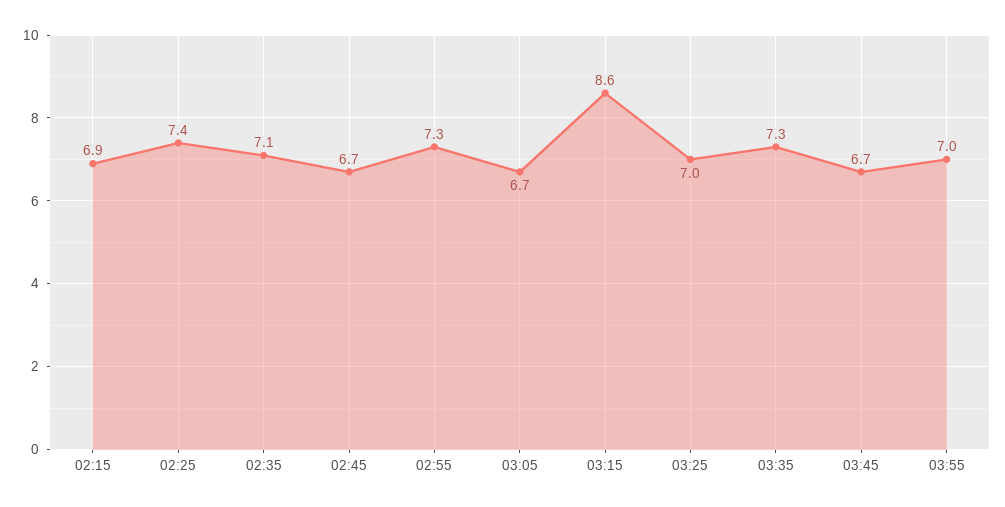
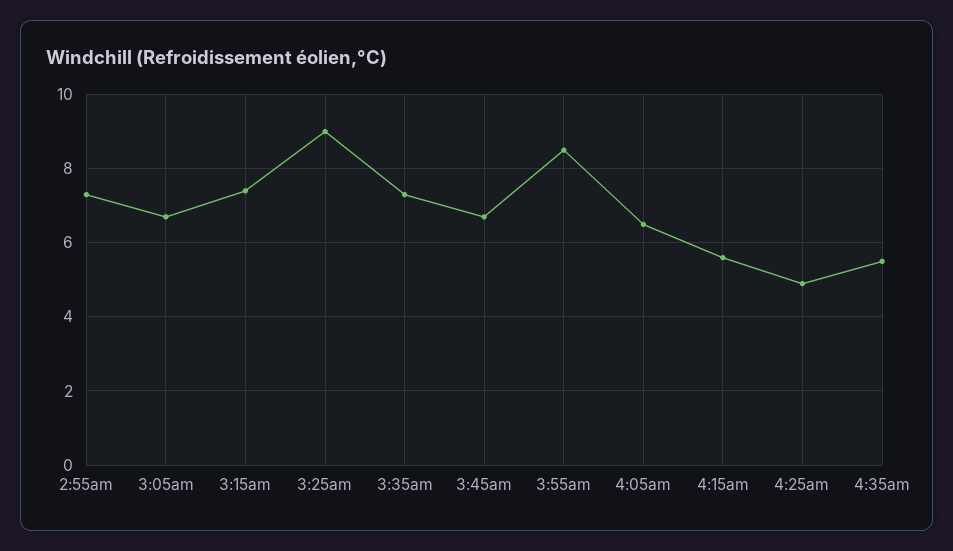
02:15: 6.9 -> none
02:25: 7.4 -> none
02:35: 7.1 -> none
02:45: 6.7 -> none
03:15: 8.6 -> 7.5
03:25: 7 -> 9
03:55: 7 -> 8.5
4:05am: none -> 6.5
4:15am: none -> 5.5
4:25am: none -> 5
4:35am: none -> 5.5

